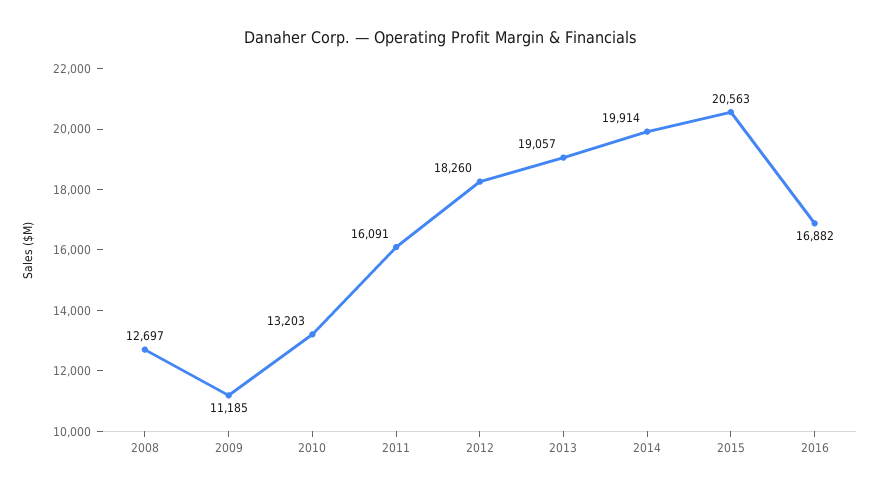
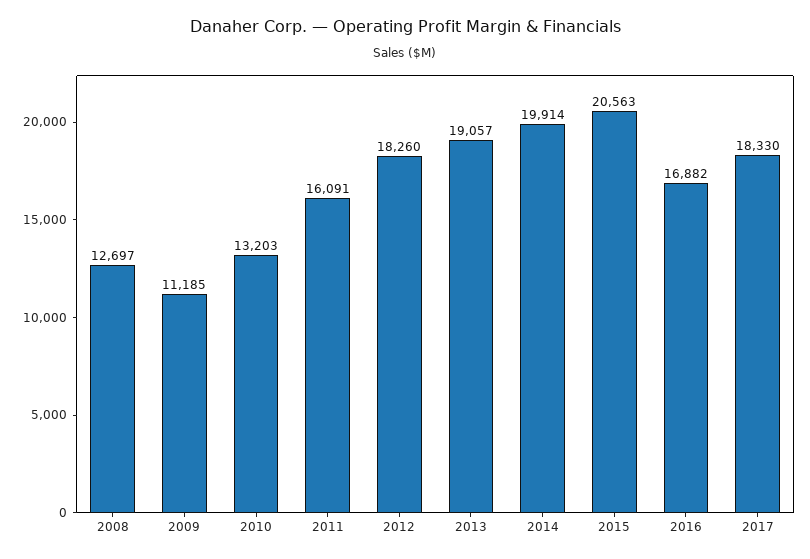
2017: none -> 18330

